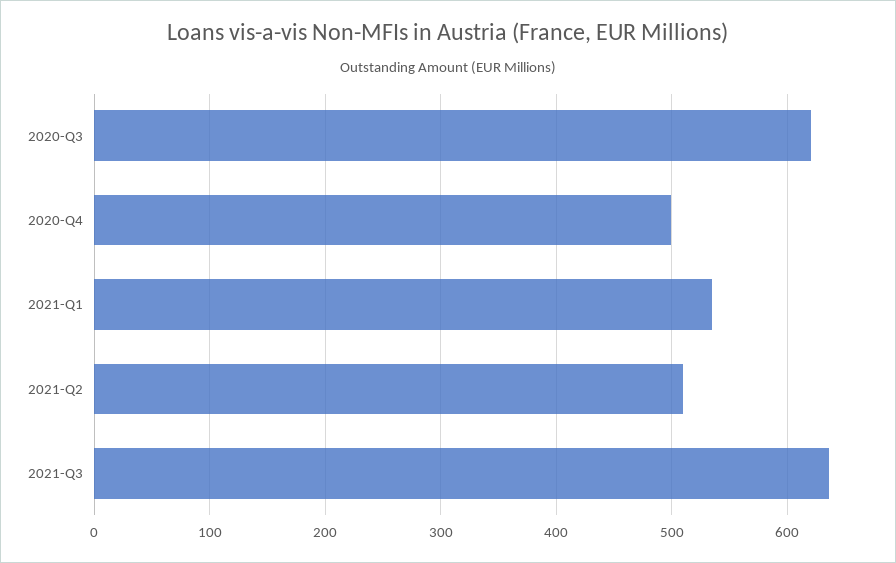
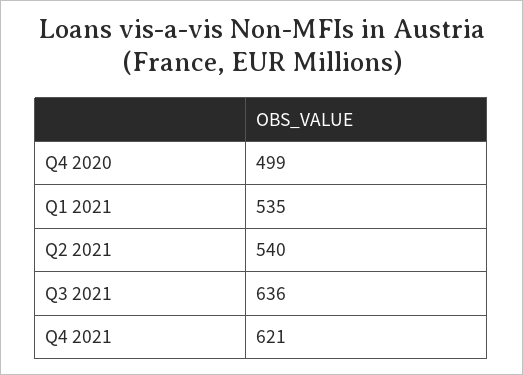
2020-Q3: 620 -> none
2021-Q2: 510 -> 540
Q4 2021: none -> 621

